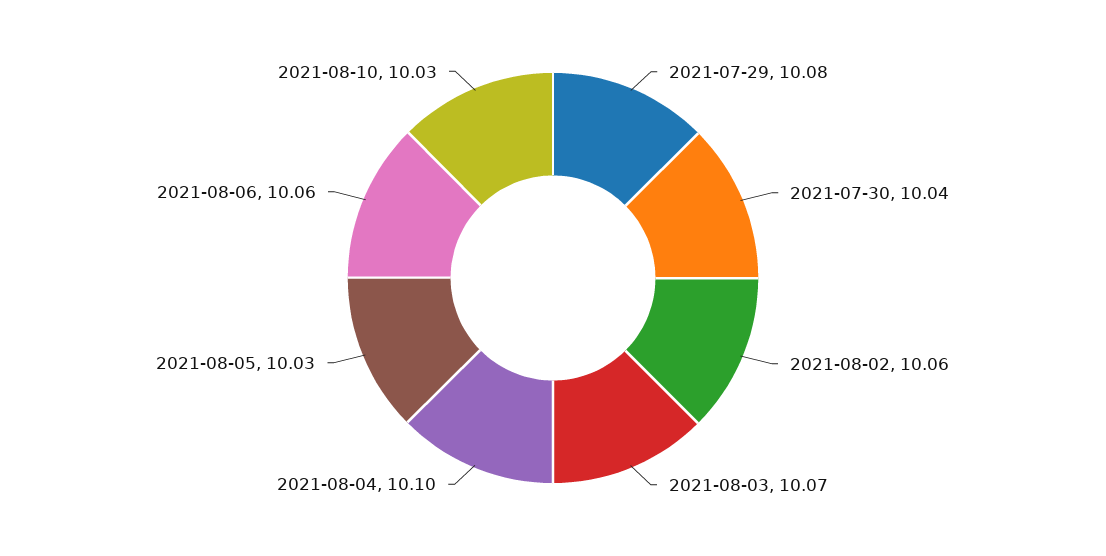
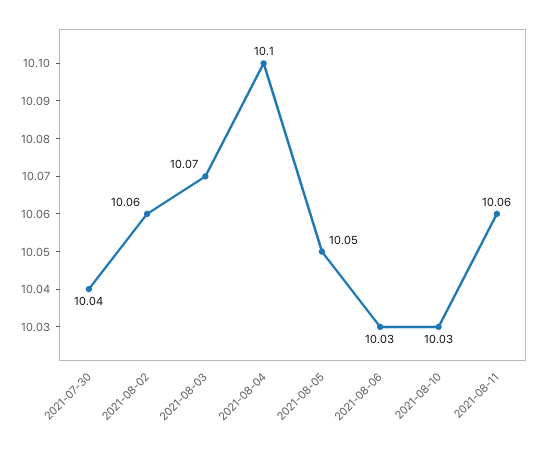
2021-07-29: 10.08 -> none
2021-08-05: 10.03 -> 10.05
2021-08-06: 10.06 -> 10.03
2021-08-11: none -> 10.06

